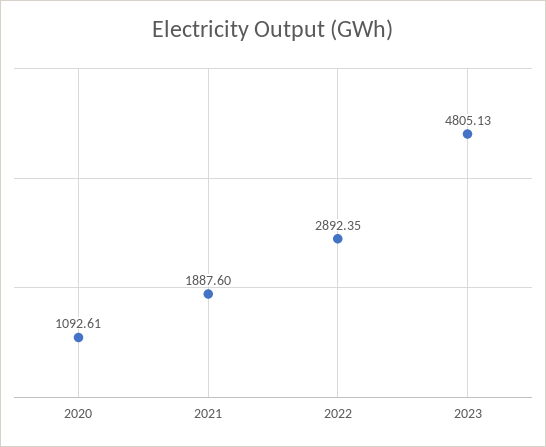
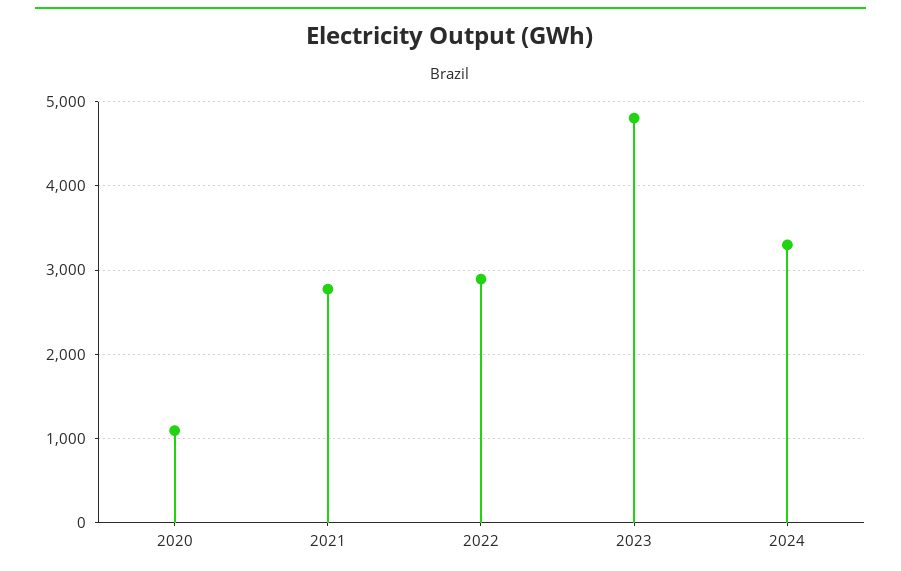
2021: 1887.6 -> 2800
2024: none -> 3300

